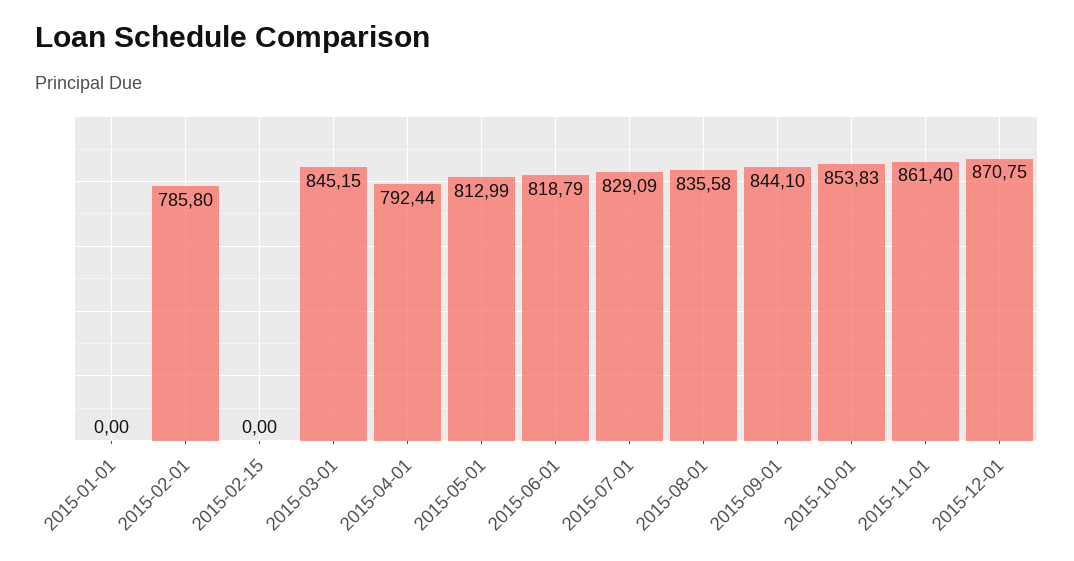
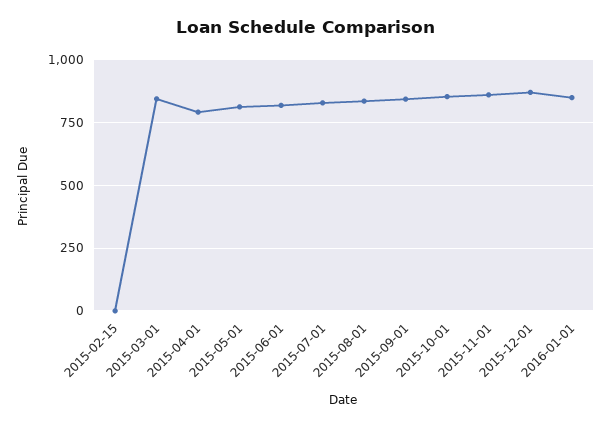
2015-01-01: 0 -> none
2015-02-01: 785.8 -> none
2016-01-01: none -> 850

